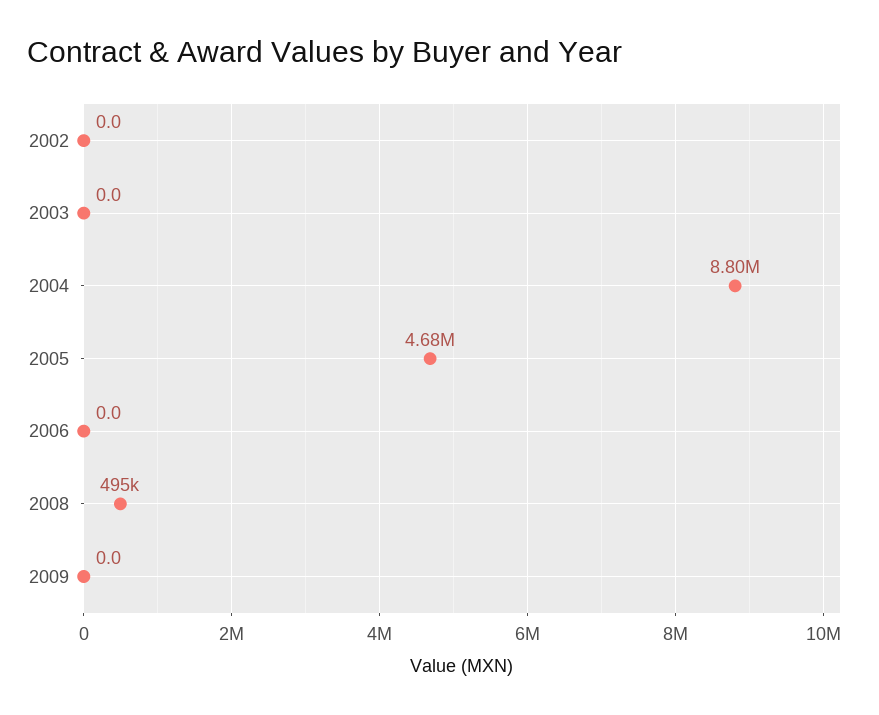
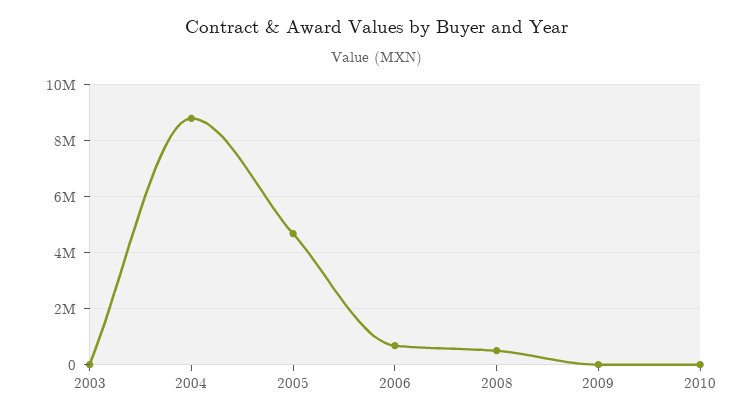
2002: 0 -> none
2006: 0 -> 750000
2010: none -> 0

